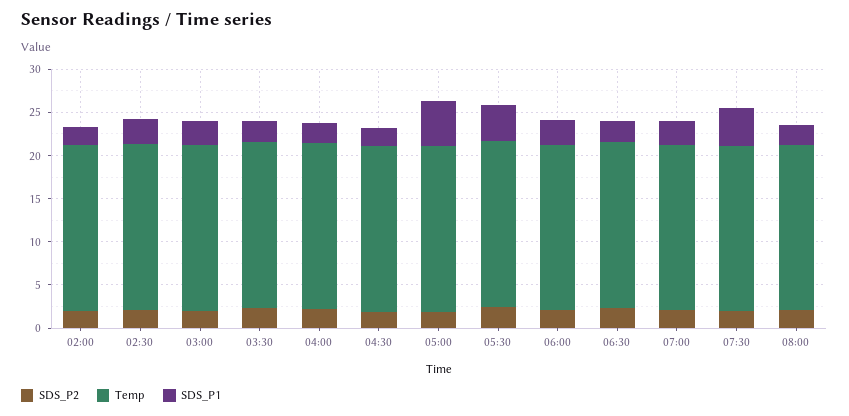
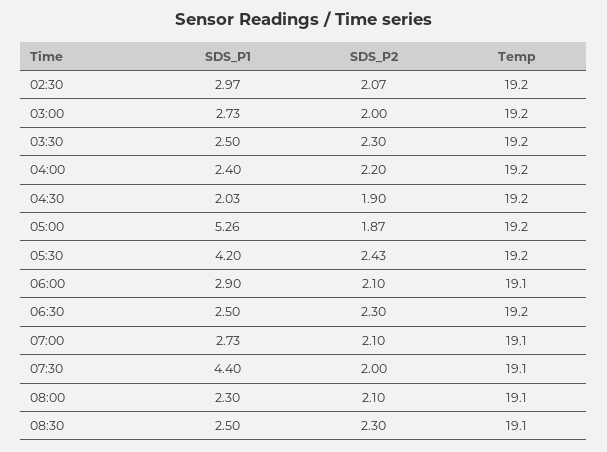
SDS_P2, 02:00: 2 -> none
Temp, 02:00: 19 -> none
SDS_P1, 02:00: 2 -> none
SDS_P1, 08:30: none -> 2.5
SDS_P2, 08:30: none -> 2.3
Temp, 08:30: none -> 19.1

